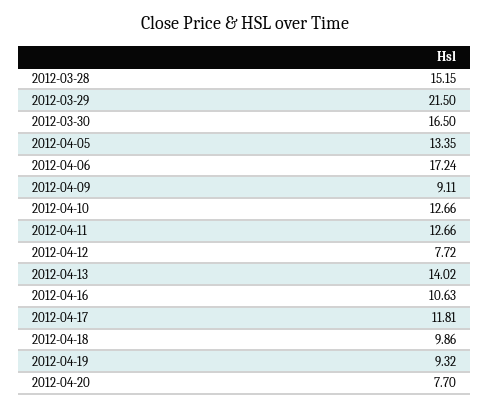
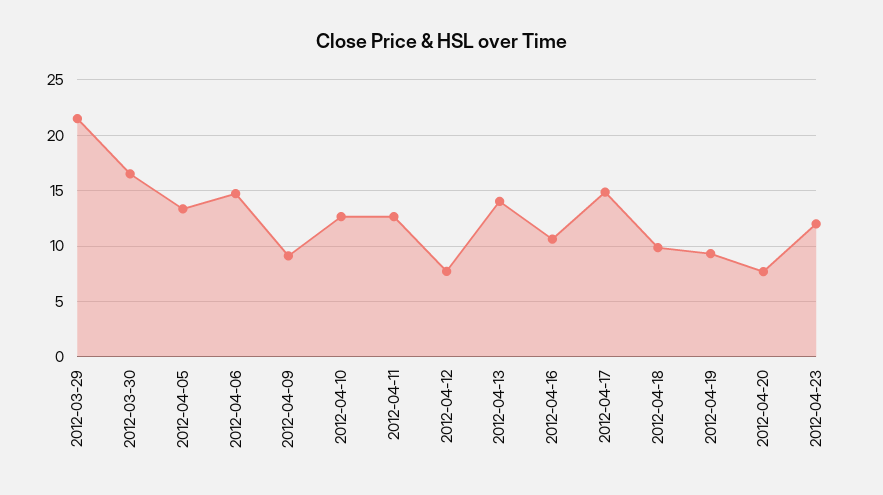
2012-03-28: 15.15 -> none
2012-04-06: 17.24 -> 15
2012-04-17: 11.81 -> 15
2012-04-23: none -> 12

